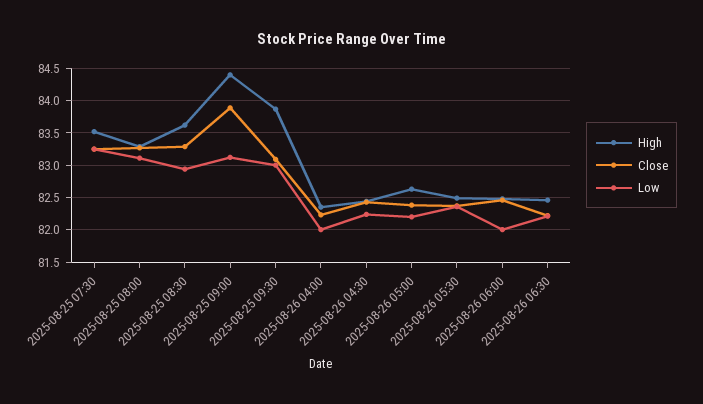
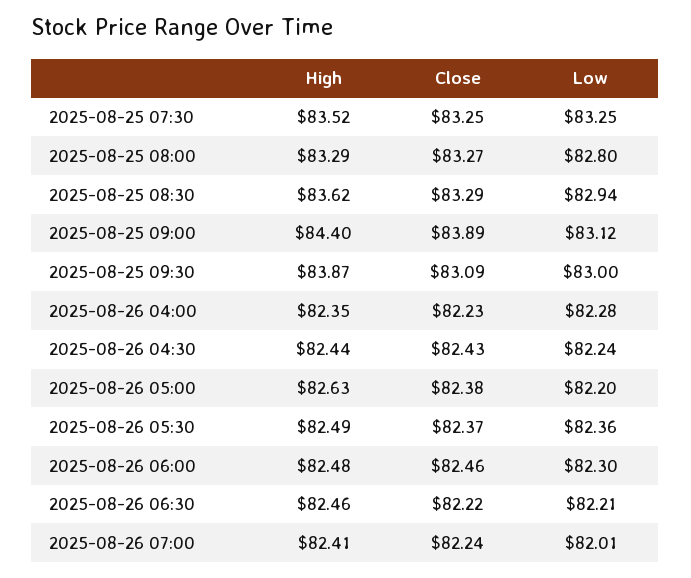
Low, 2025-08-25 08:00: 83.1 -> 82.8
Low, 2025-08-26 04:00: 82 -> 82.28
Low, 2025-08-26 06:00: 82 -> 82.3
High, 2025-08-26 07:00: none -> 82.41
Close, 2025-08-26 07:00: none -> 82.24
Low, 2025-08-26 07:00: none -> 82.01

